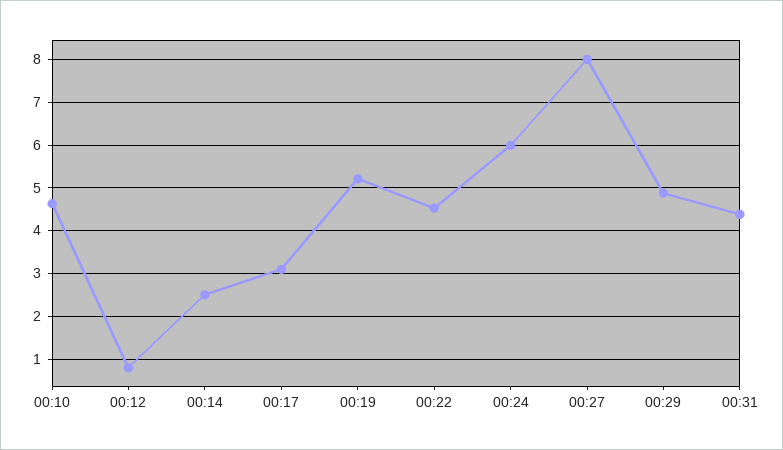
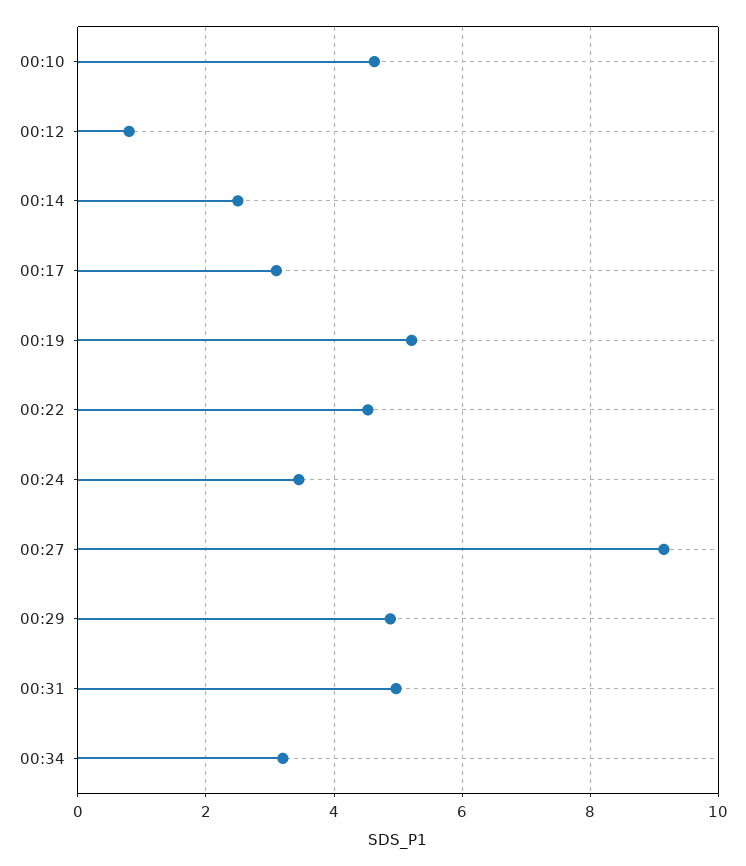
00:24: 6 -> 3.4
00:27: 8 -> 9.2
00:31: 4.4 -> 5
00:34: none -> 3.2

